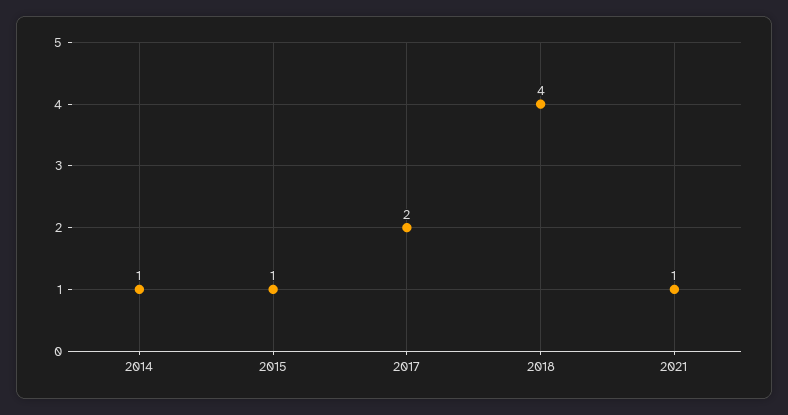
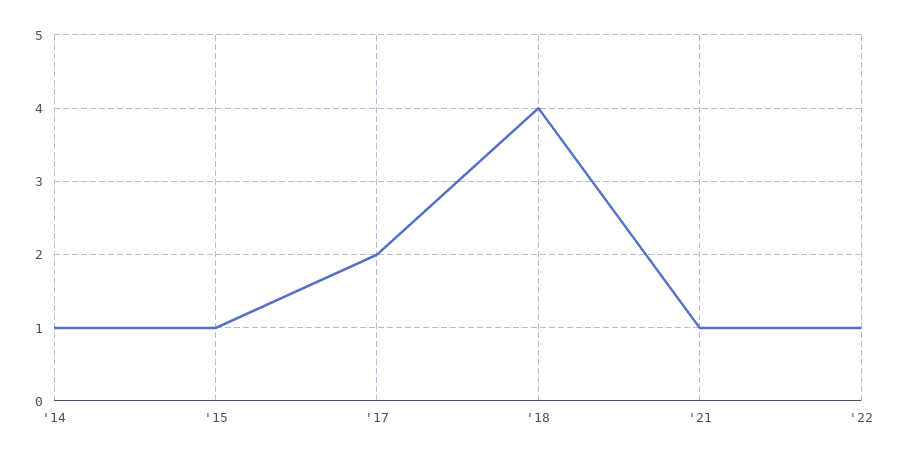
'22: none -> 1

